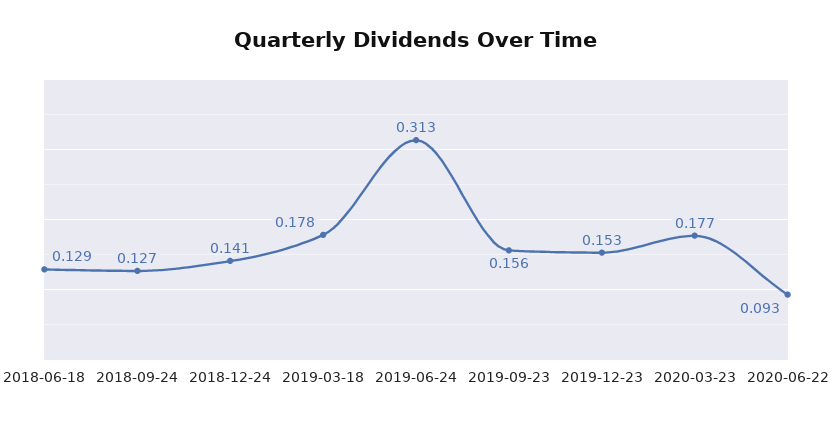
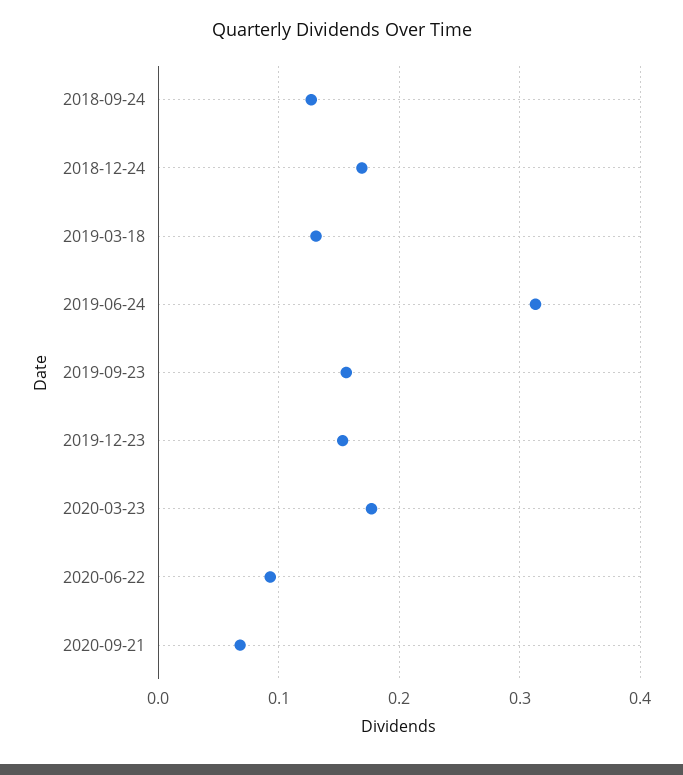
2018-06-18: 0.129 -> none
2018-12-24: 0.141 -> 0.17
2019-03-18: 0.178 -> 0.13
2020-09-21: none -> 0.07

